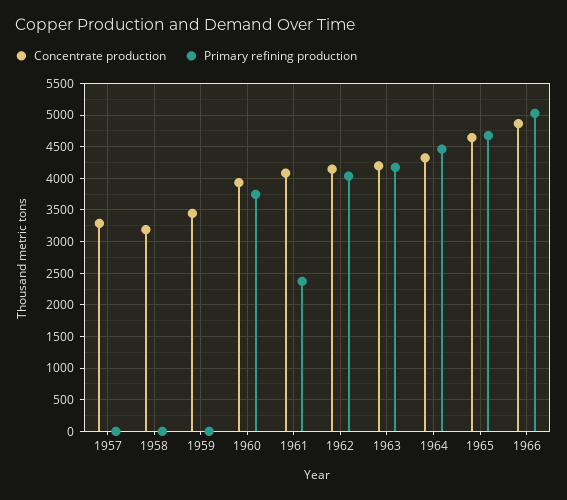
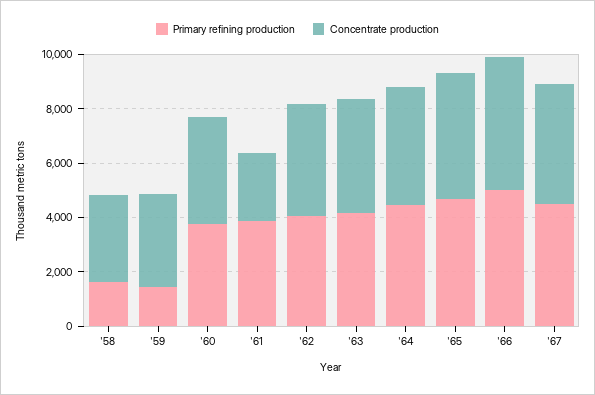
Concentrate production, 1957: 3300 -> none
Primary refining production, 1957: 0 -> none
Primary refining production, 1958: 0 -> 1500
Primary refining production, 1959: 0 -> 1500
Concentrate production, 1961: 4100 -> 2500
Primary refining production, 1961: 2400 -> 4000
Primary refining production, '67: none -> 4500
Concentrate production, '67: none -> 4500

